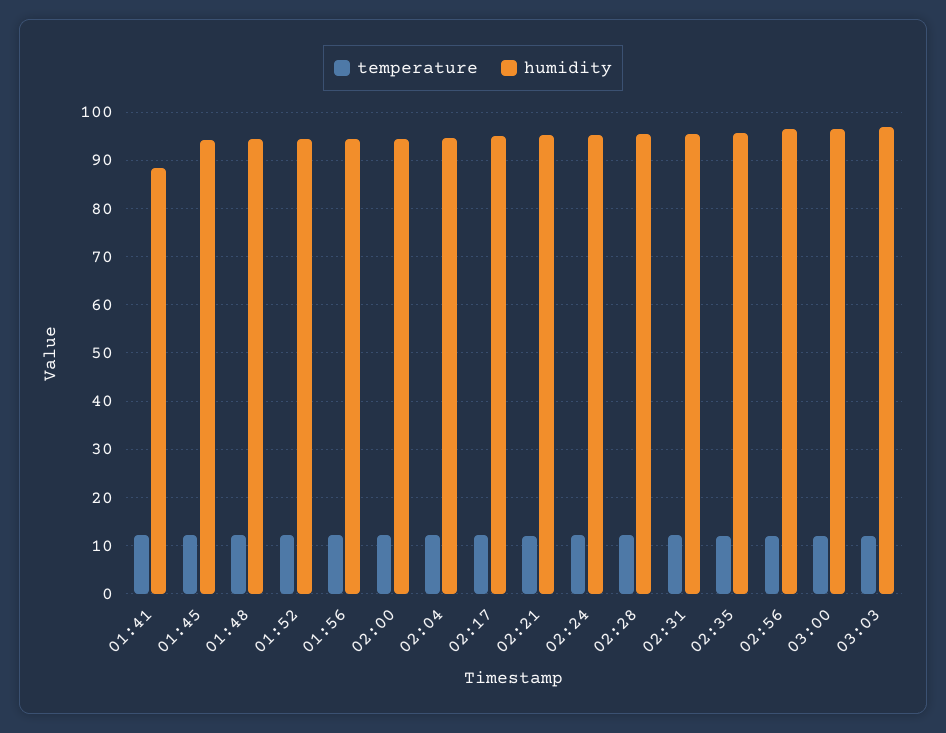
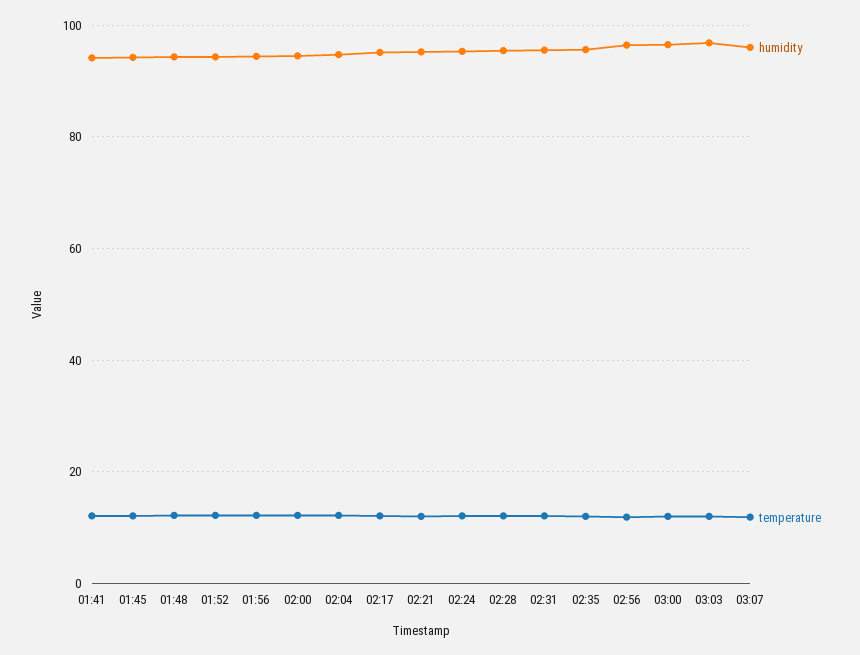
humidity, 01:41: 88 -> 94
humidity, 03:07: none -> 96
temperature, 03:07: none -> 12

